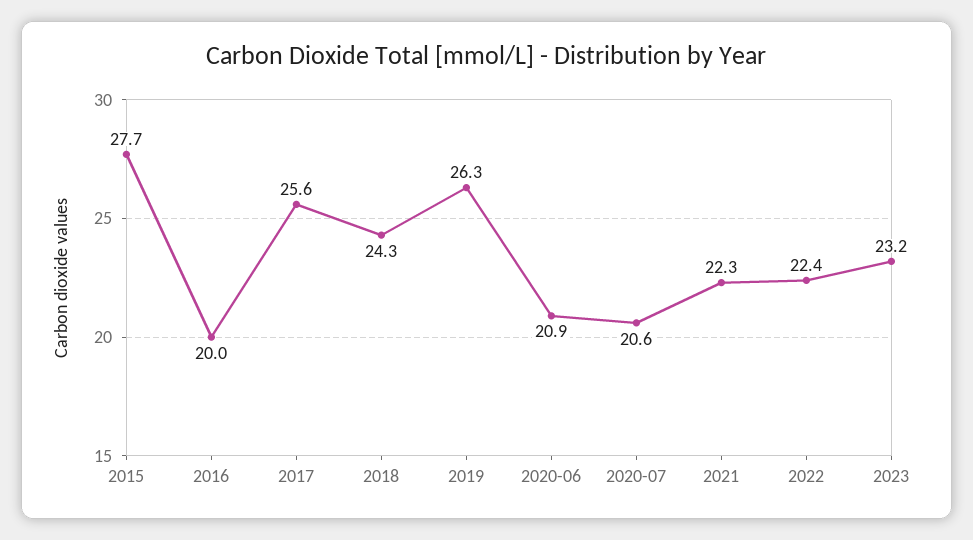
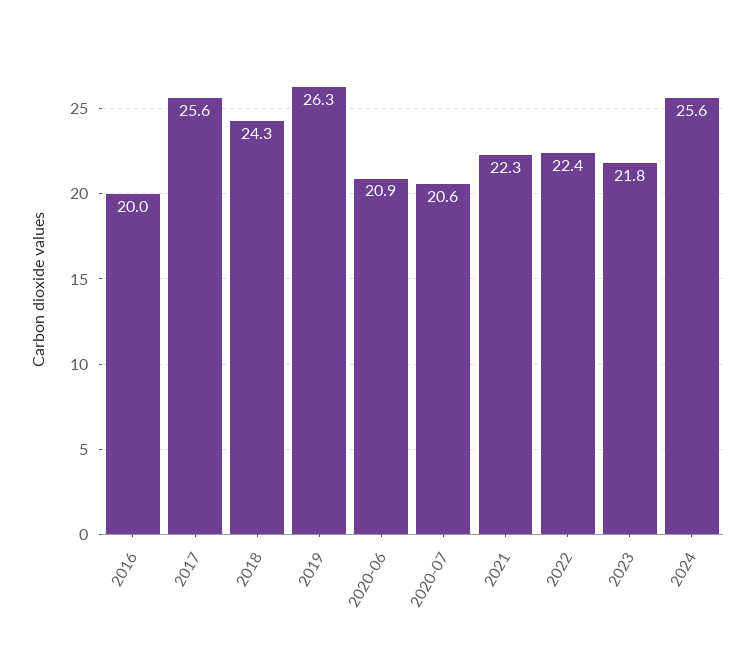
2015: 27.7 -> none
2023: 23.2 -> 21.8
2024: none -> 25.6

